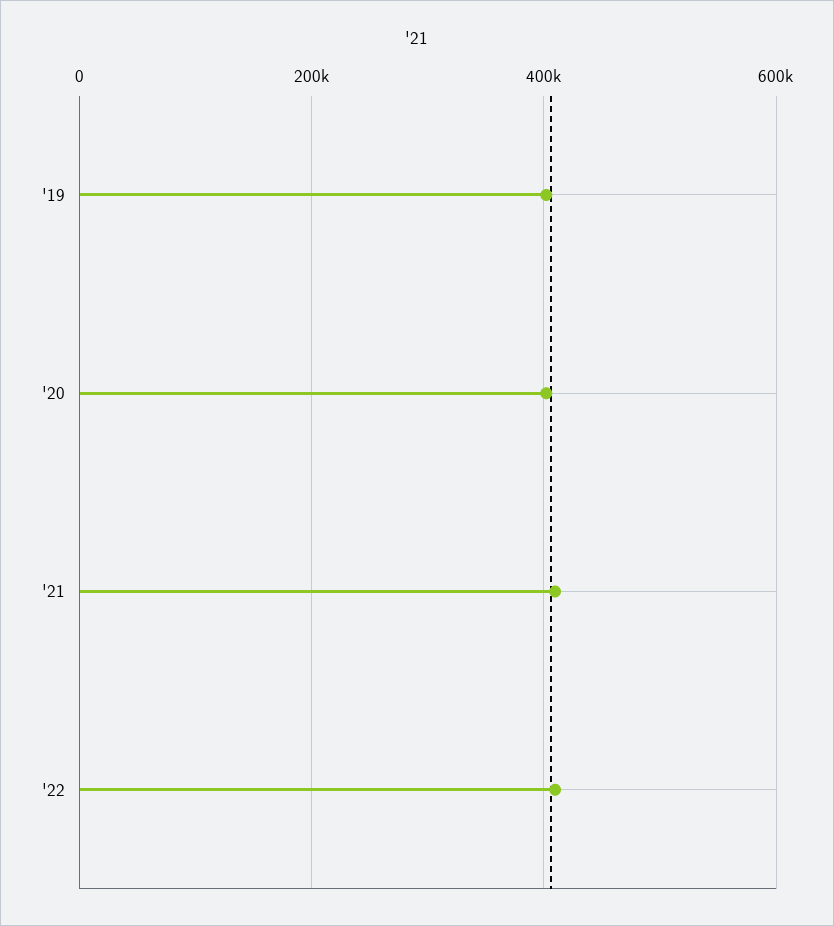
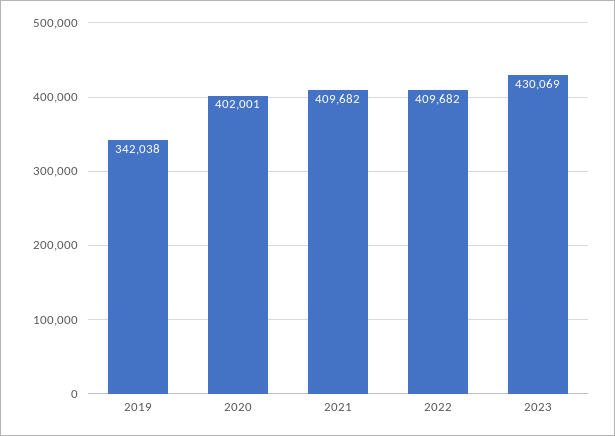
'19: 400000 -> 342038
2023: none -> 430069

